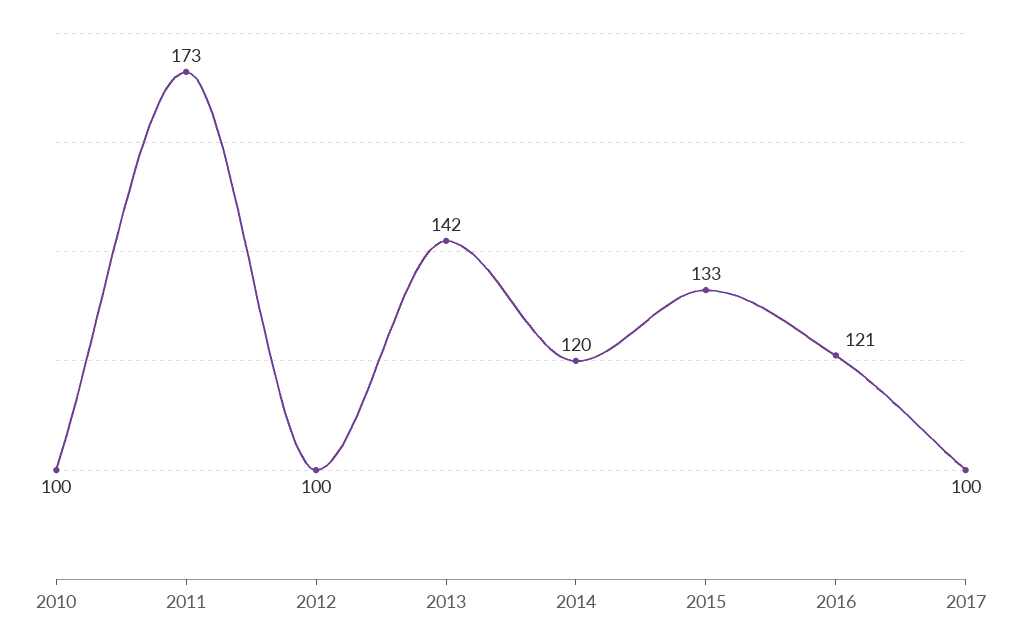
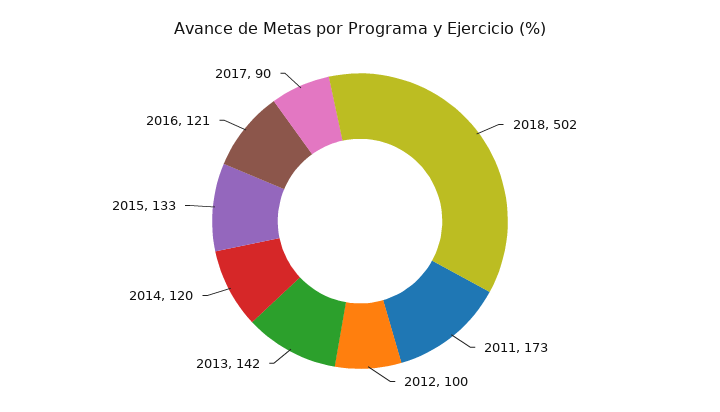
2010: 100 -> none
2017: 100 -> 90
2018: none -> 502

